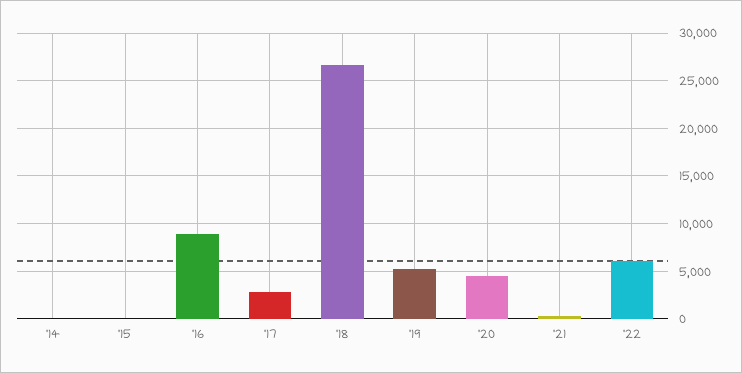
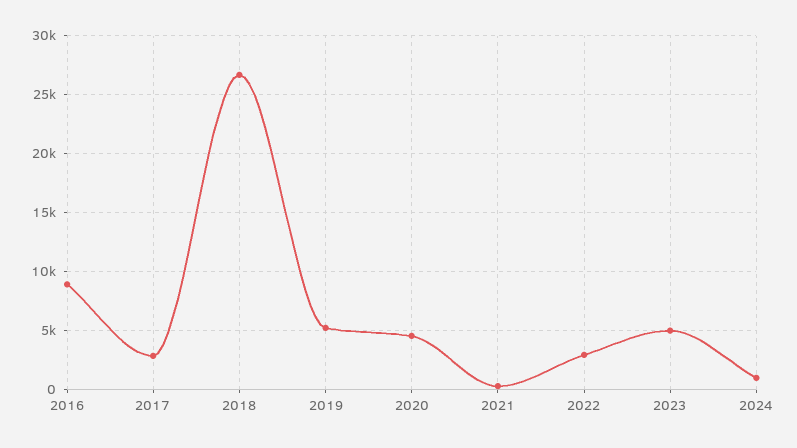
'14: 0 -> none
'15: 0 -> none
'22: 6000 -> 3000
2023: none -> 5000
2024: none -> 1000

